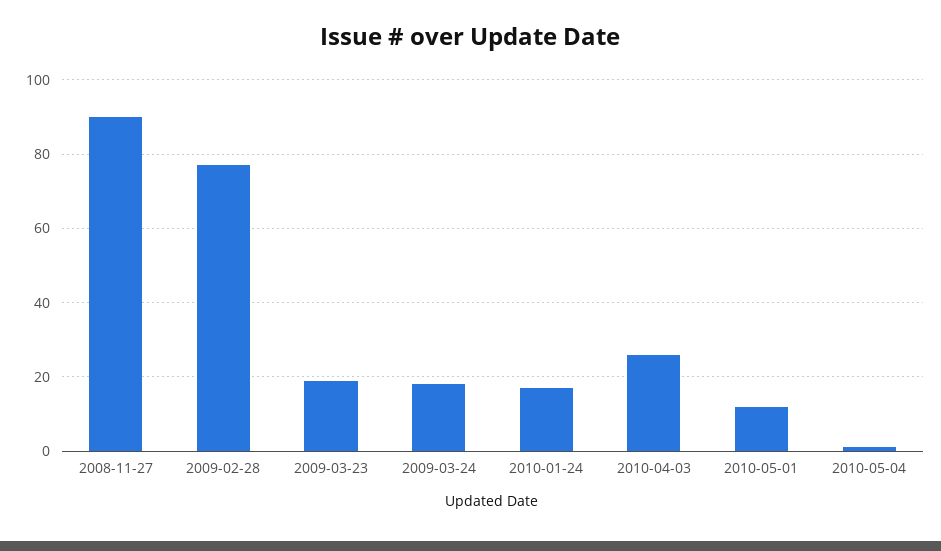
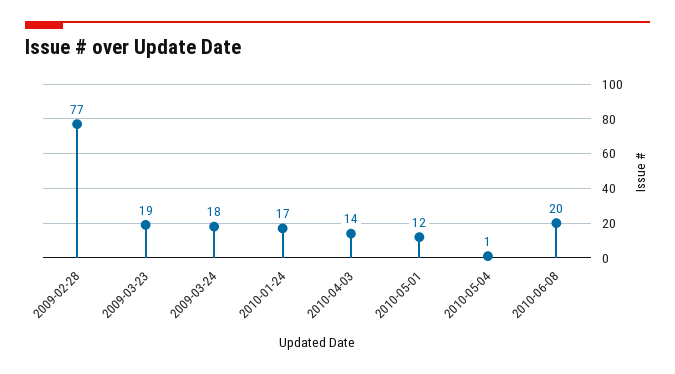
2008-11-27: 90 -> none
2010-04-03: 25 -> 14
2010-06-08: none -> 20

